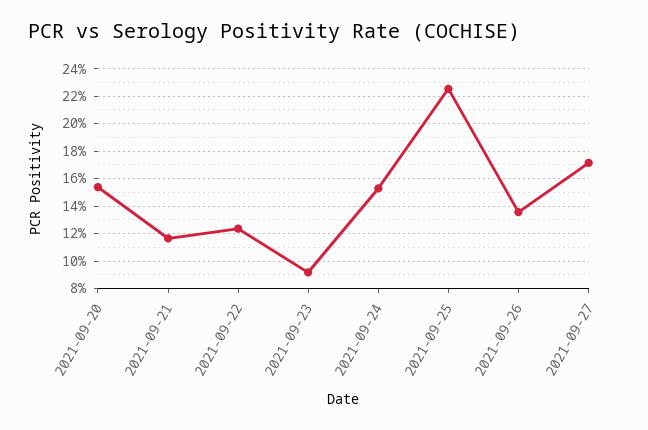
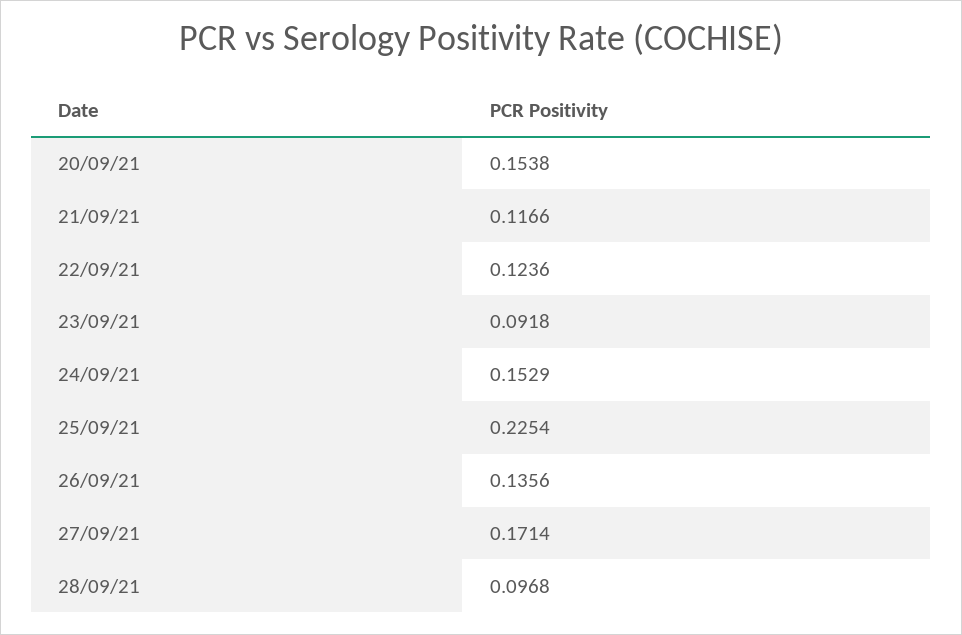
28/09/21: none -> 0.0968

